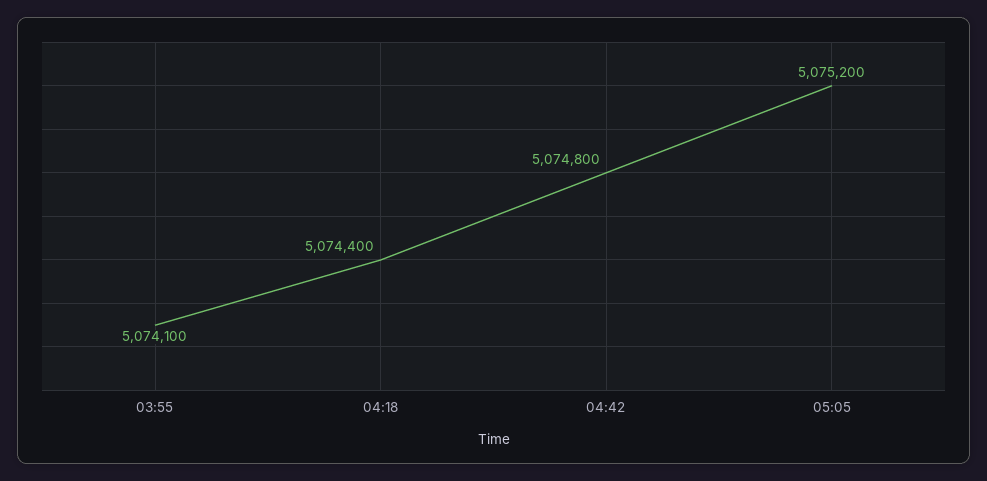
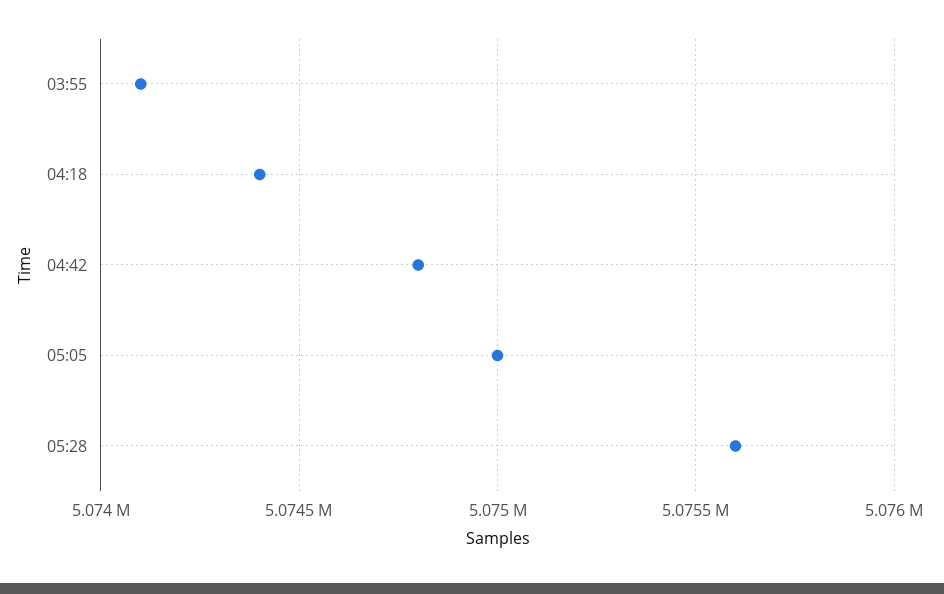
05:05: 5075200 -> 5075000
05:28: none -> 5075600

